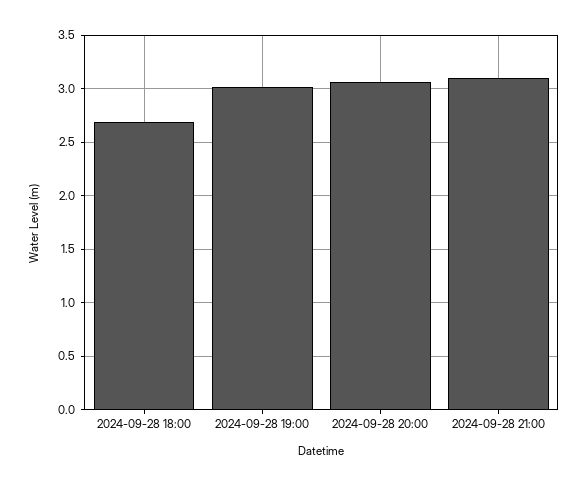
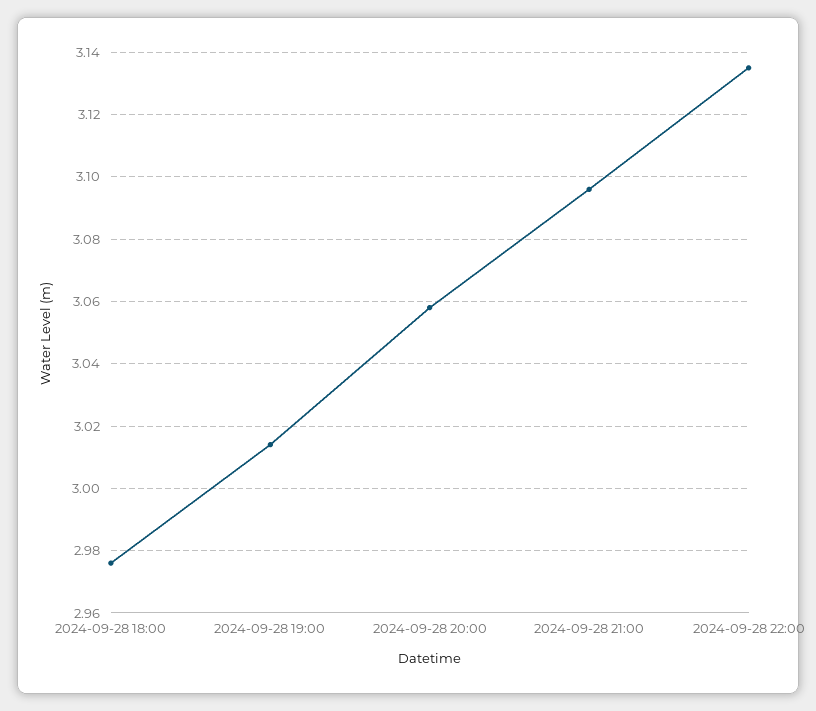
2024-09-28 18:00: 2.7 -> 2.975
2024-09-28 22:00: none -> 3.135

